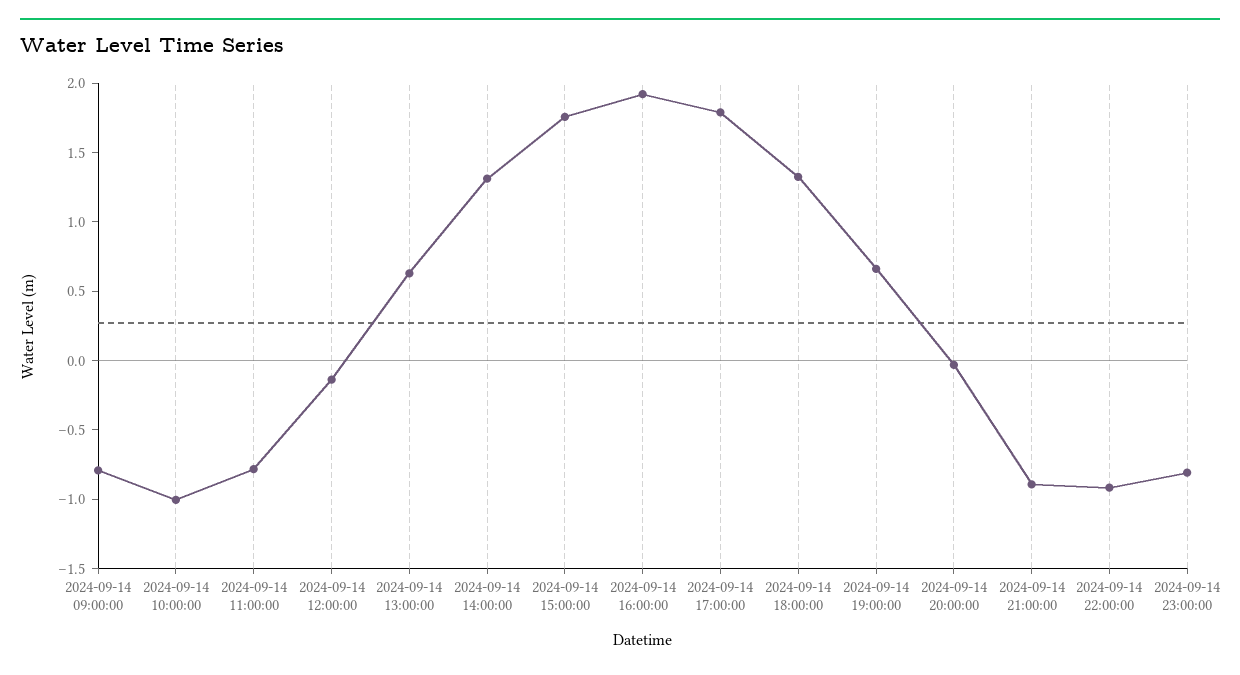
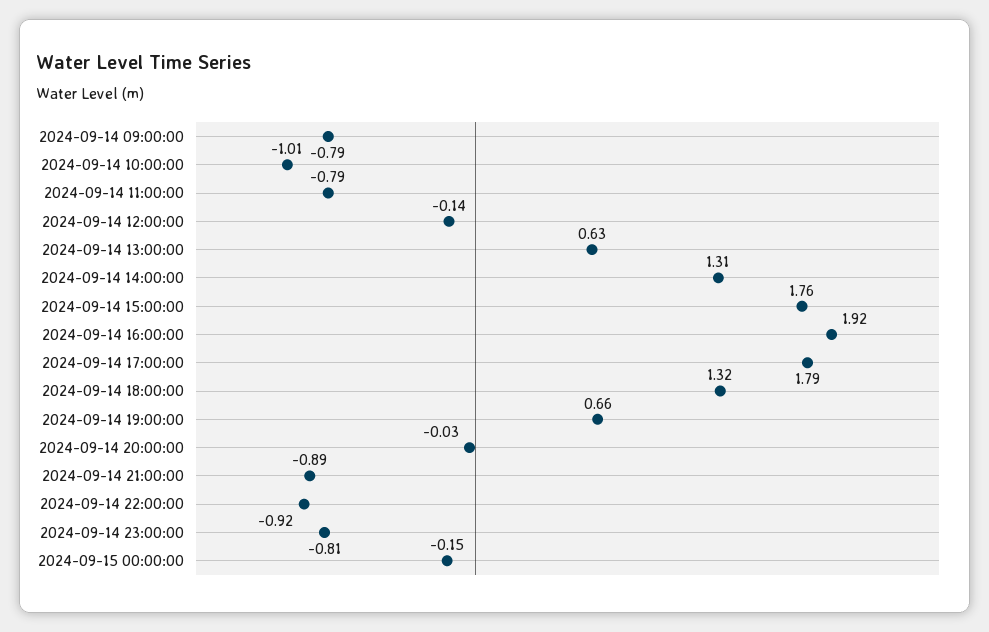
2024-09-15 00:00:00: none -> -0.15

